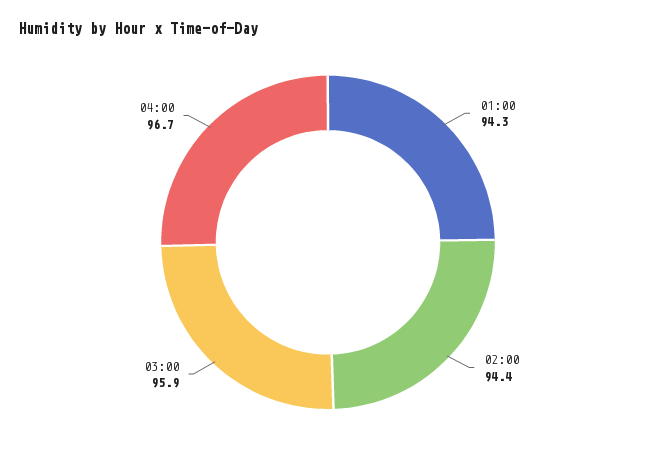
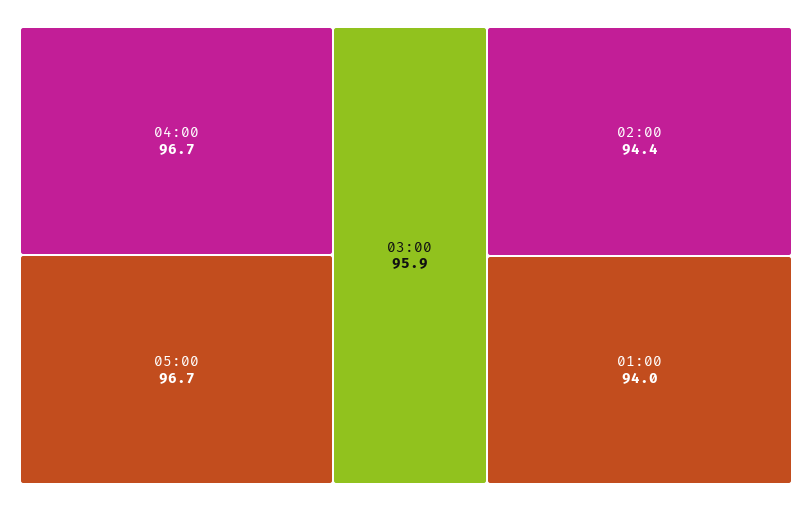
01:00: 94.3 -> 94
05:00: none -> 96.7

